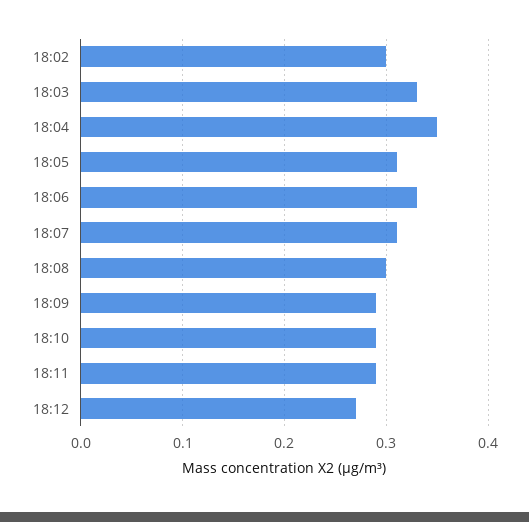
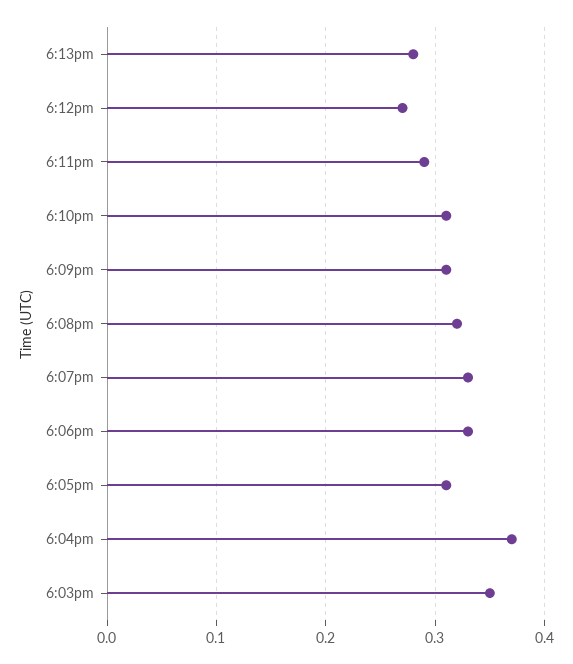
18:02: 0.3 -> none
18:03: 0.33 -> 0.35
18:04: 0.35 -> 0.37
18:07: 0.31 -> 0.33
18:08: 0.3 -> 0.32
18:09: 0.29 -> 0.31
18:10: 0.29 -> 0.31
6:13pm: none -> 0.28

